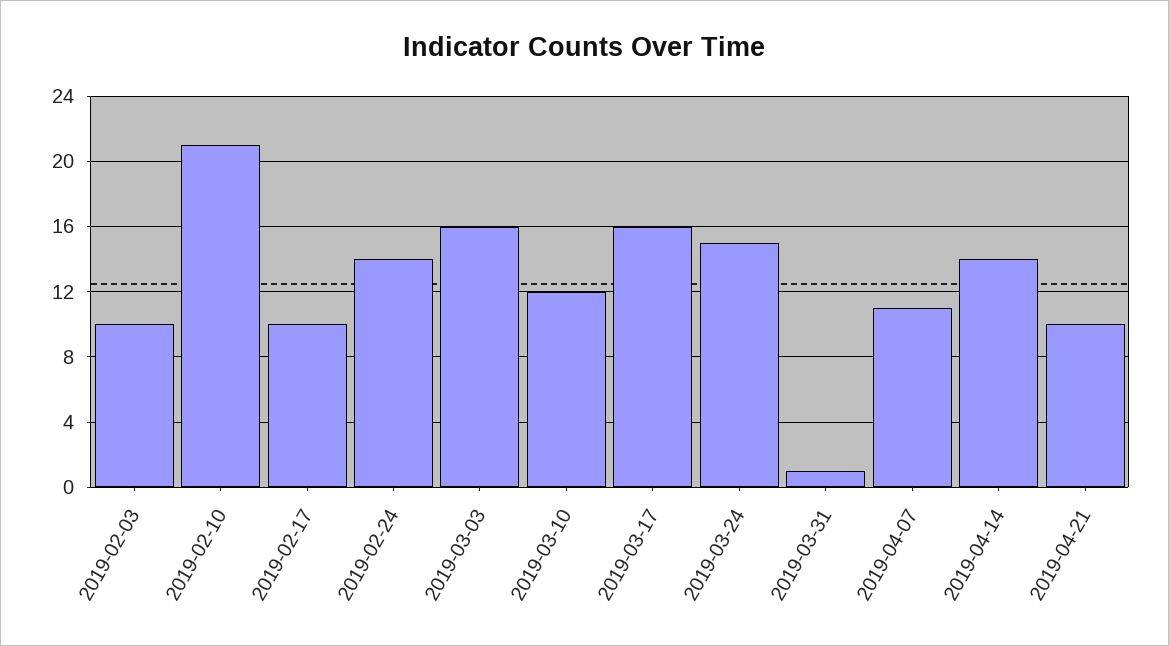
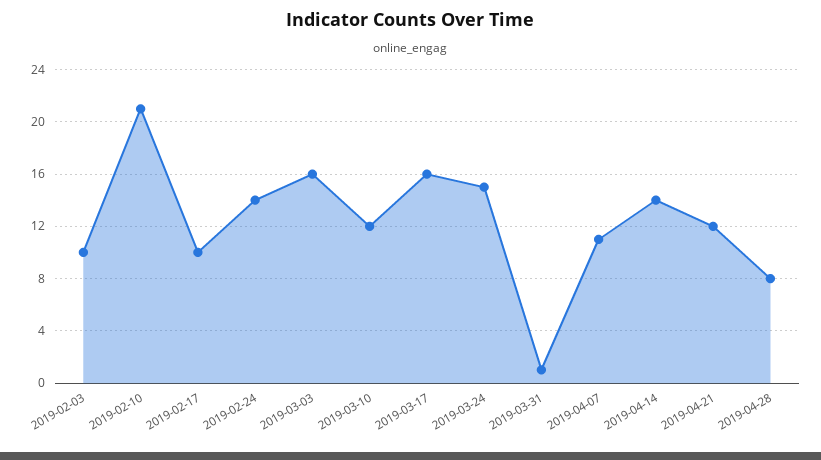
2019-04-21: 10 -> 12
2019-04-28: none -> 8

